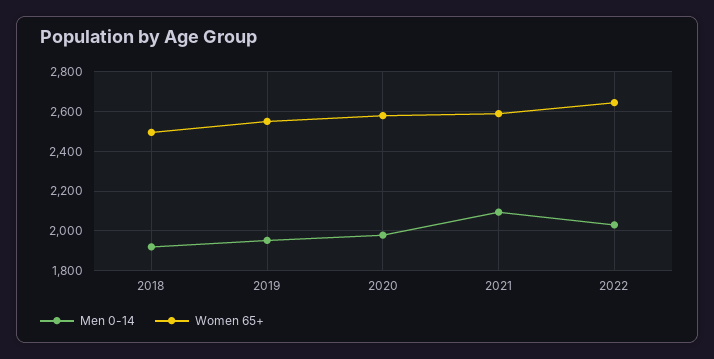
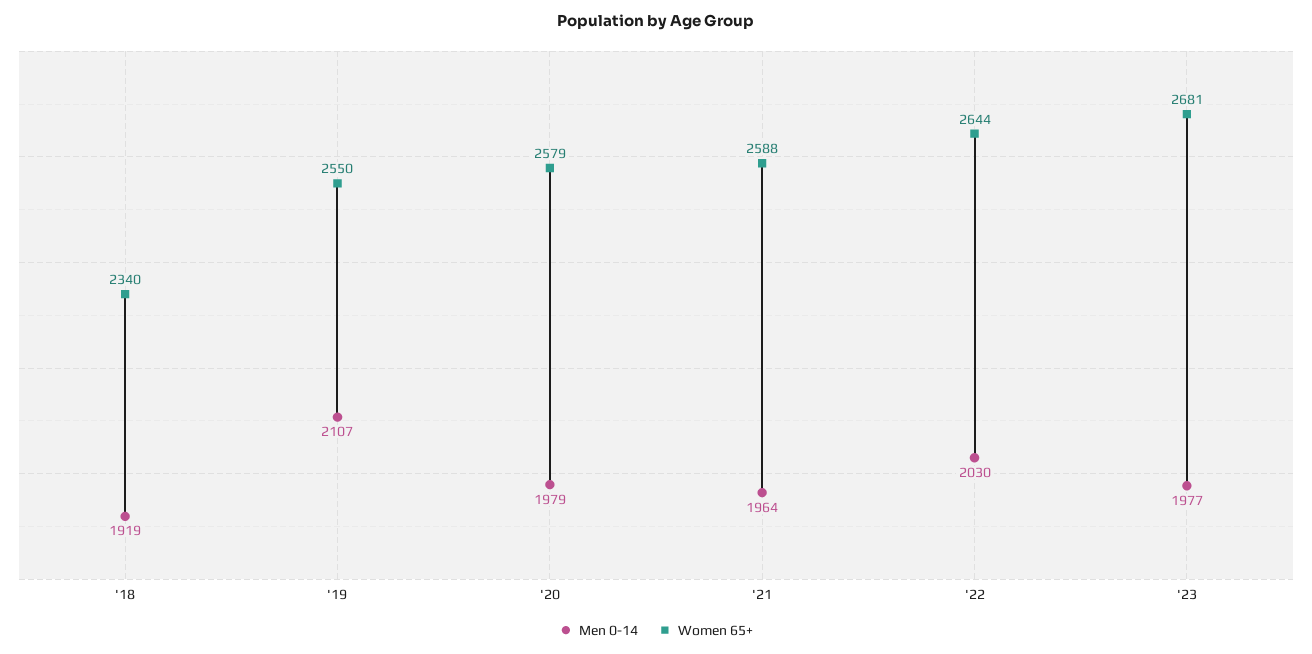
Women 65+, 2018: 2500 -> 2340
Men 0-14, 2019: 1950 -> 2107
Men 0-14, 2021: 2100 -> 1964
Men 0-14, '23: none -> 1977
Women 65+, '23: none -> 2681

